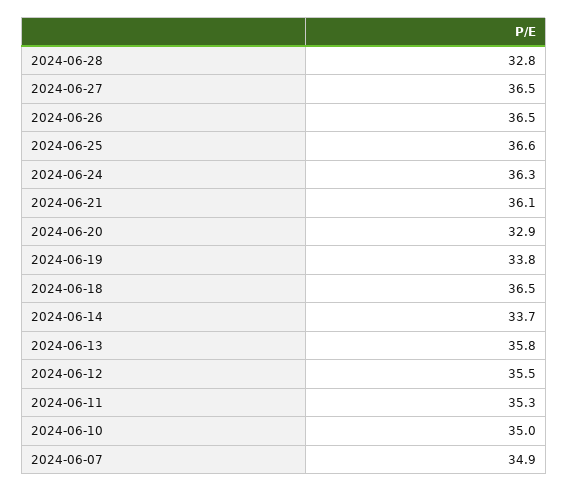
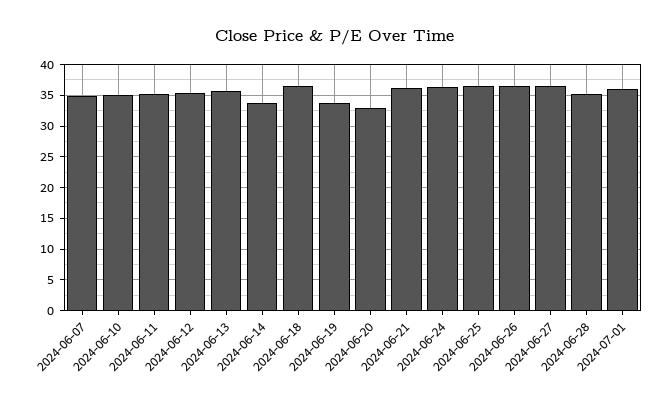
2024-06-28: 32.8 -> 35
2024-07-01: none -> 36

